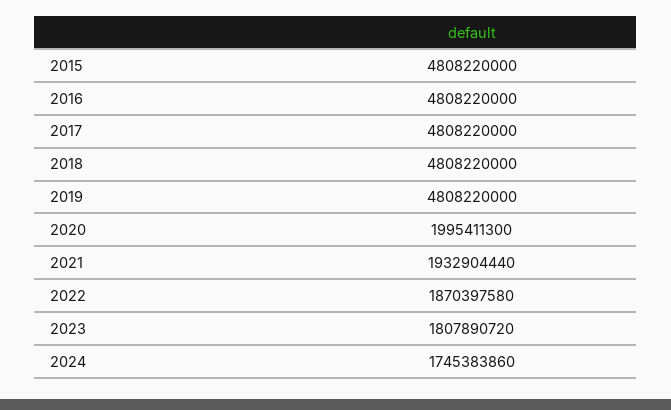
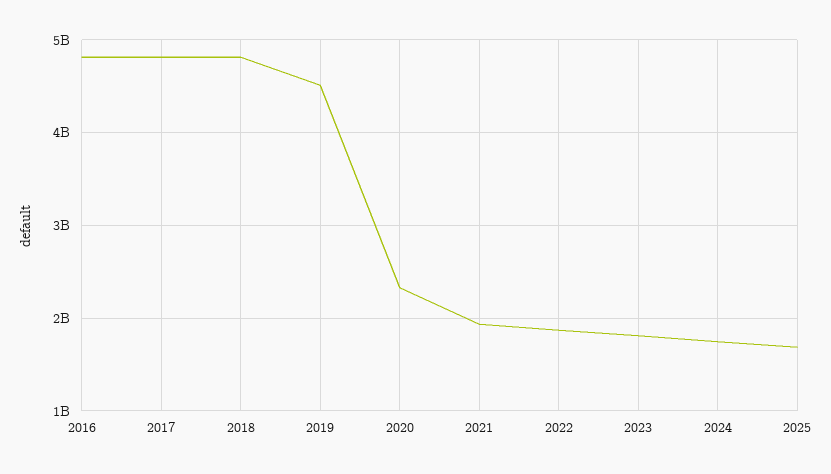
2015: 4808220000 -> none
2019: 4808220000 -> 4500000000
2020: 1995411300 -> 2300000000
2025: none -> 1700000000

